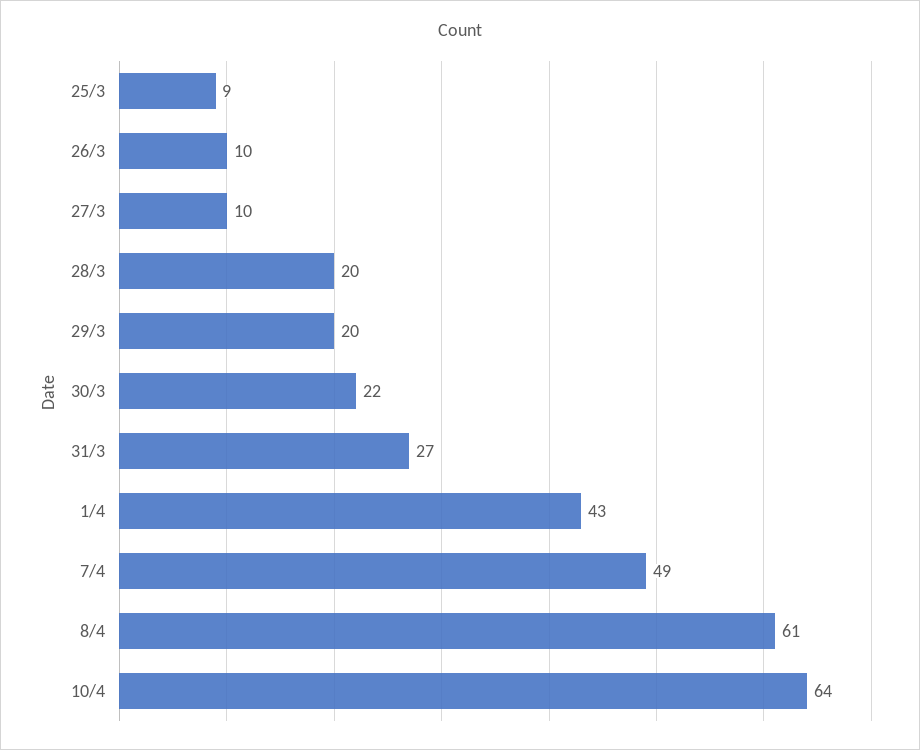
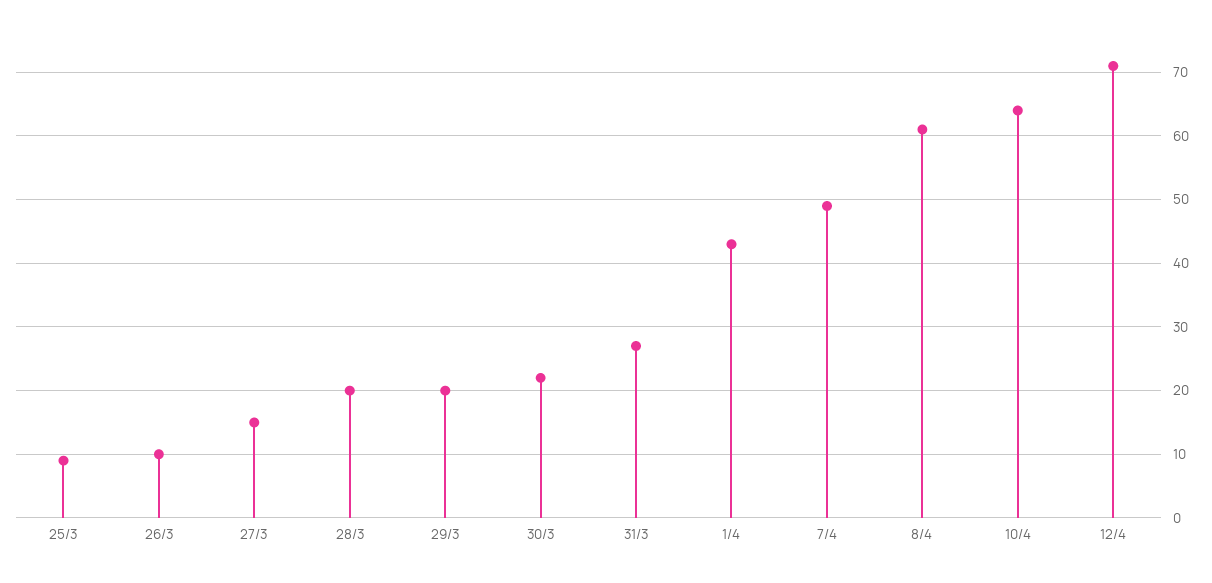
27/3: 10 -> 15
12/4: none -> 71

